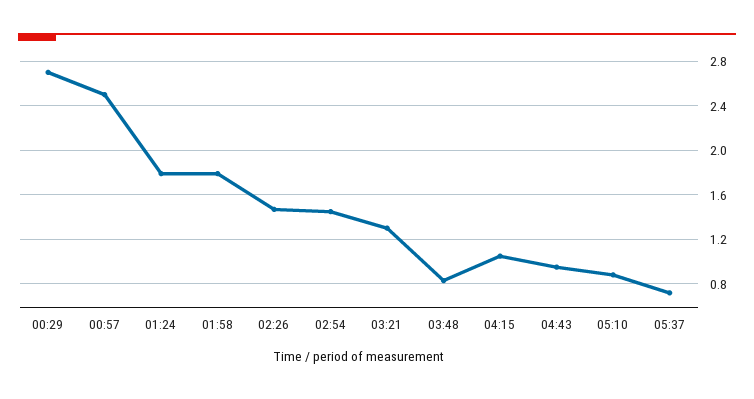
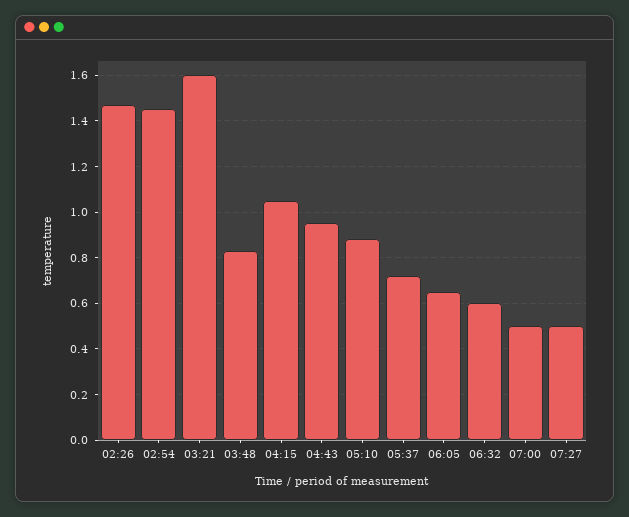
00:29: 2.7 -> none
00:57: 2.5 -> none
01:24: 1.8 -> none
01:58: 1.8 -> none
03:21: 1.3 -> 1.6
06:05: none -> 0.65
06:32: none -> 0.6
07:00: none -> 0.5
07:27: none -> 0.5

